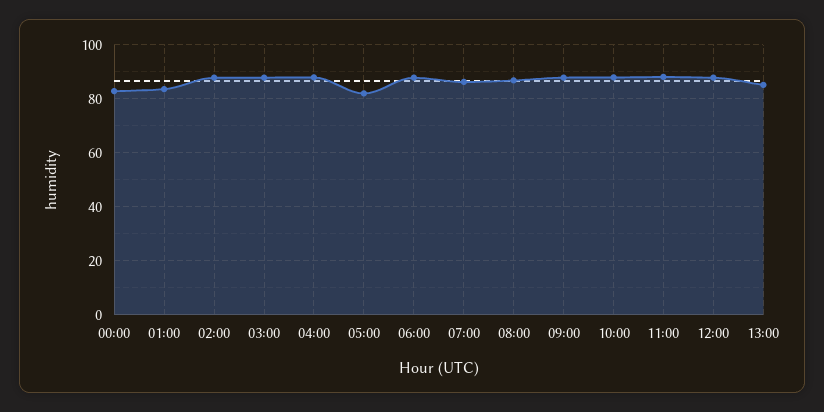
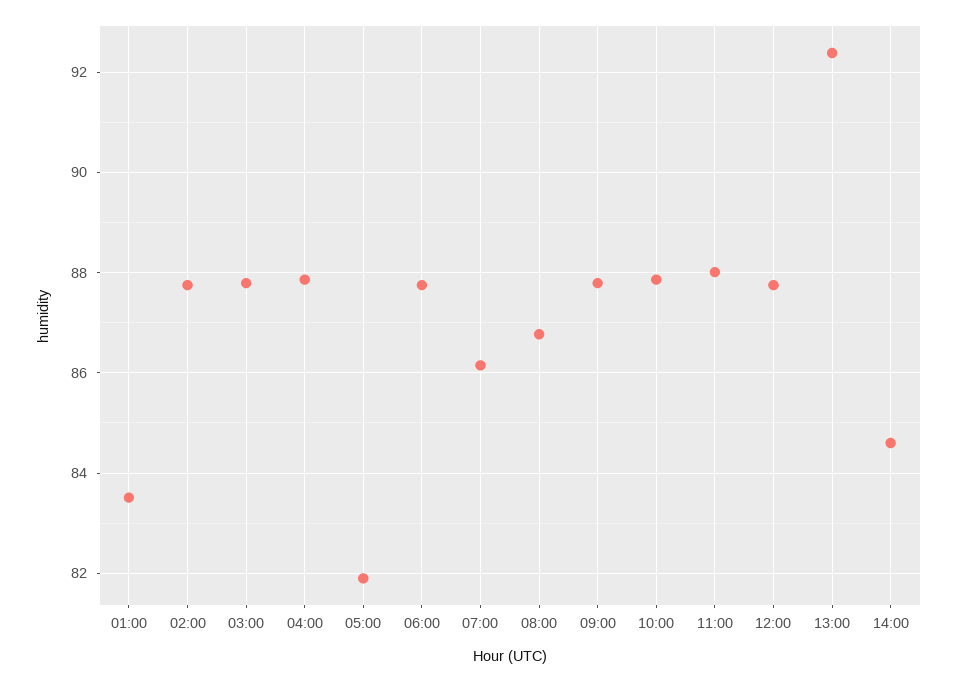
00:00: 82.5 -> none
13:00: 85 -> 92.4
14:00: none -> 84.6

